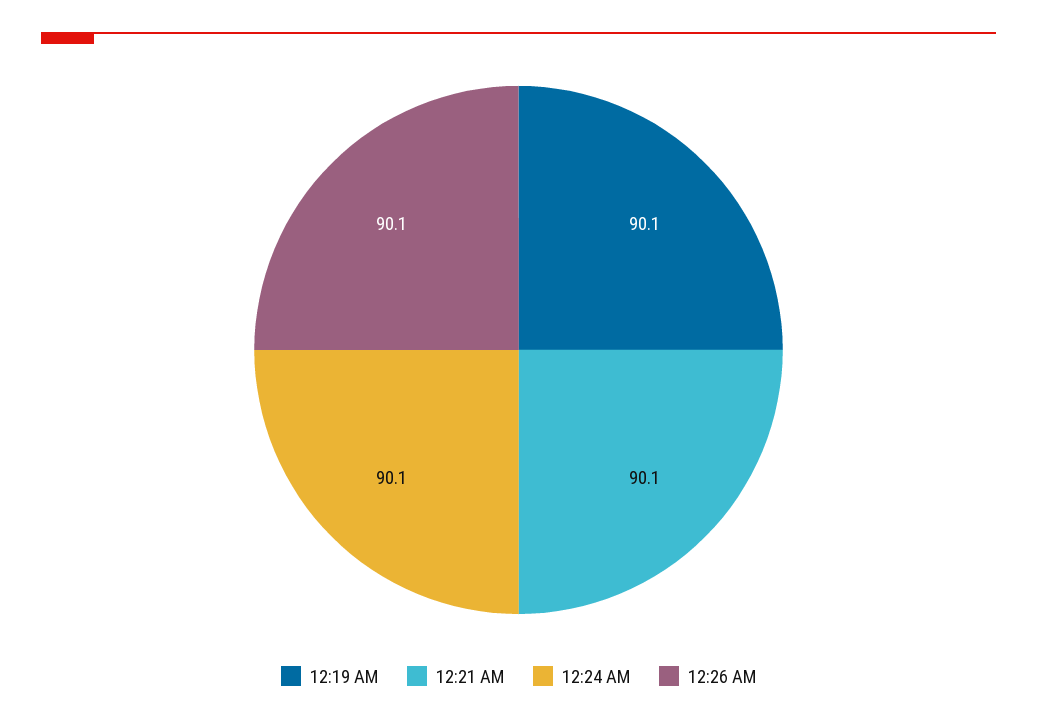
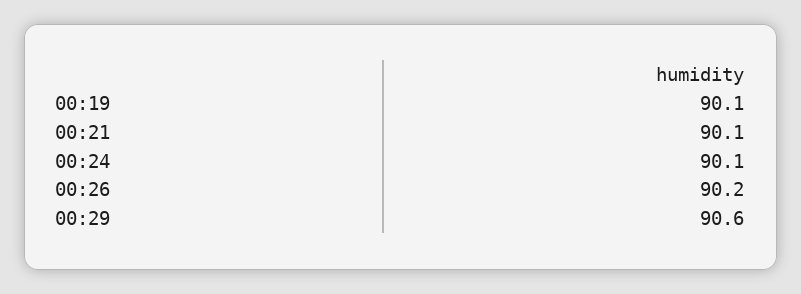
12:26 AM: 90.1 -> 90.2
00:29: none -> 90.6

